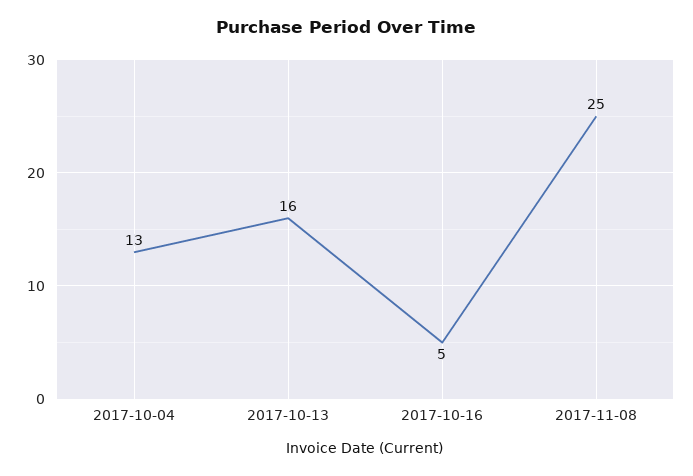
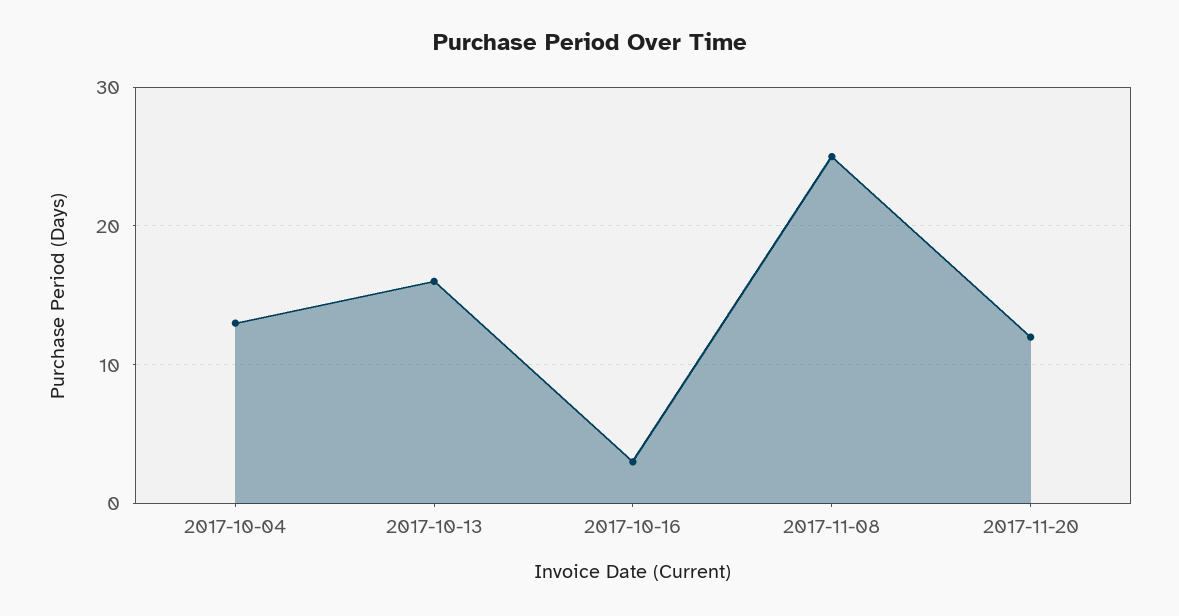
2017-10-16: 5 -> 3
2017-11-20: none -> 12

